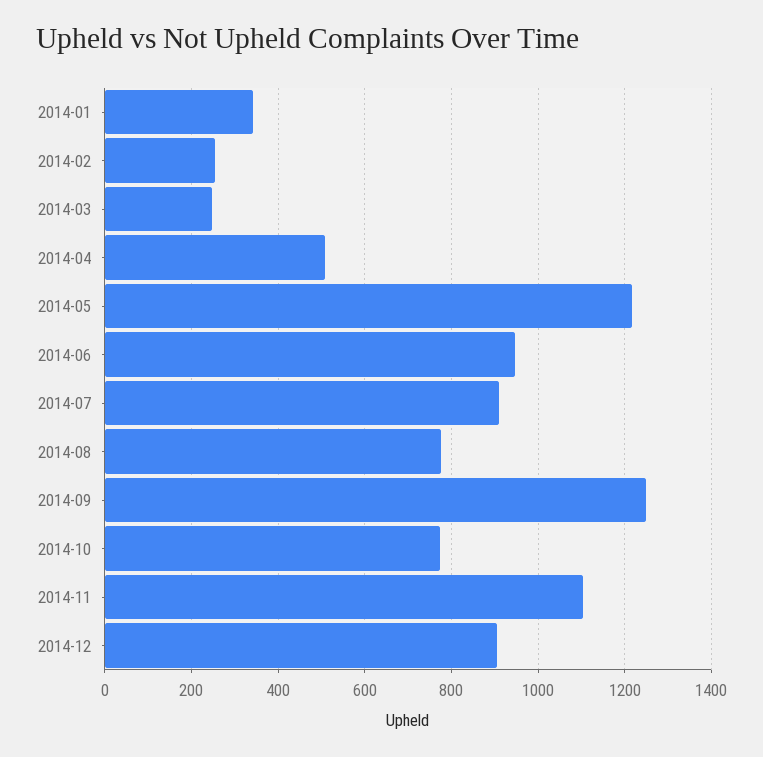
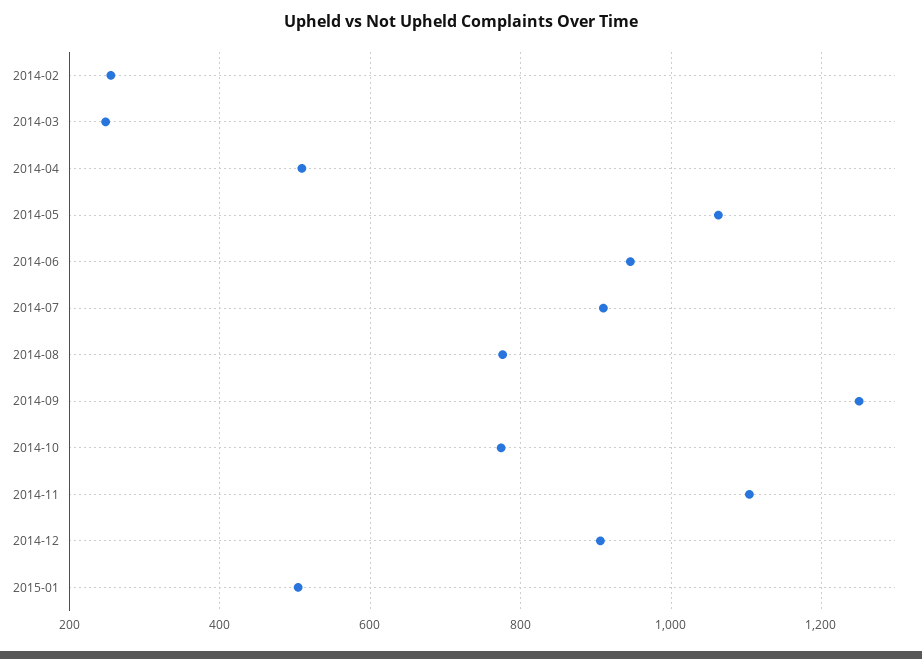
2014-01: 340 -> none
2014-05: 1220 -> 1060
2015-01: none -> 500

